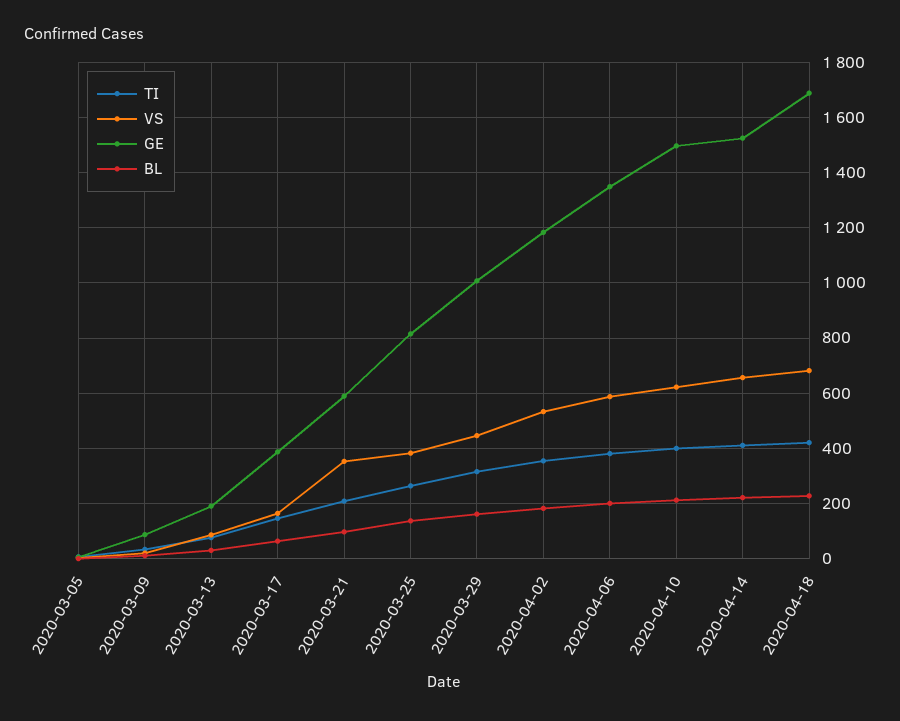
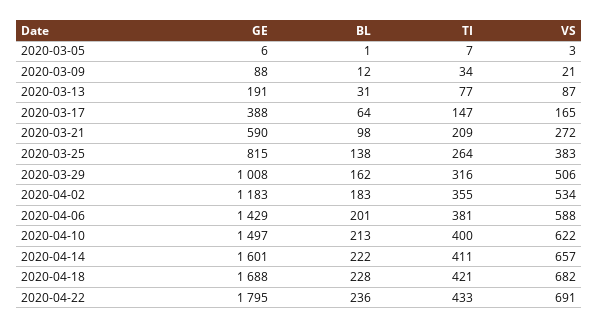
VS, 2020-03-21: 350 -> 272
VS, 2020-03-29: 450 -> 506
GE, 2020-04-06: 1350 -> 1429
GE, 2020-04-14: 1525 -> 1601
GE, 2020-04-22: none -> 1795
BL, 2020-04-22: none -> 236
TI, 2020-04-22: none -> 433
VS, 2020-04-22: none -> 691

